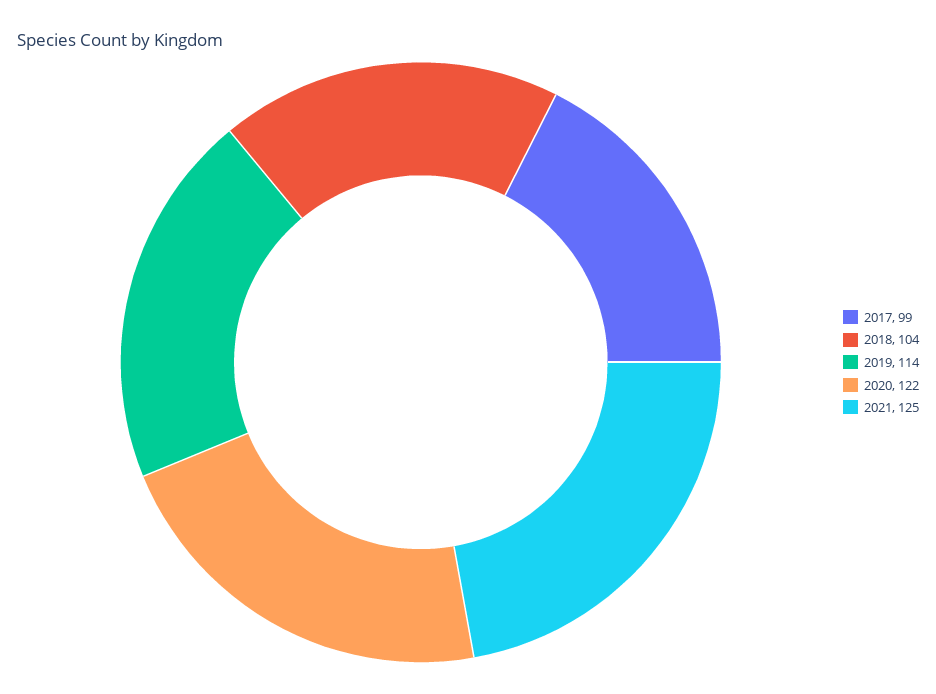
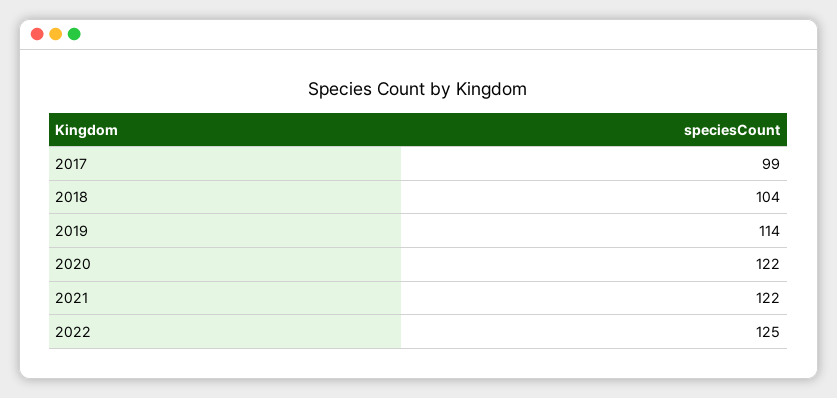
2021: 125 -> 122
2022: none -> 125

